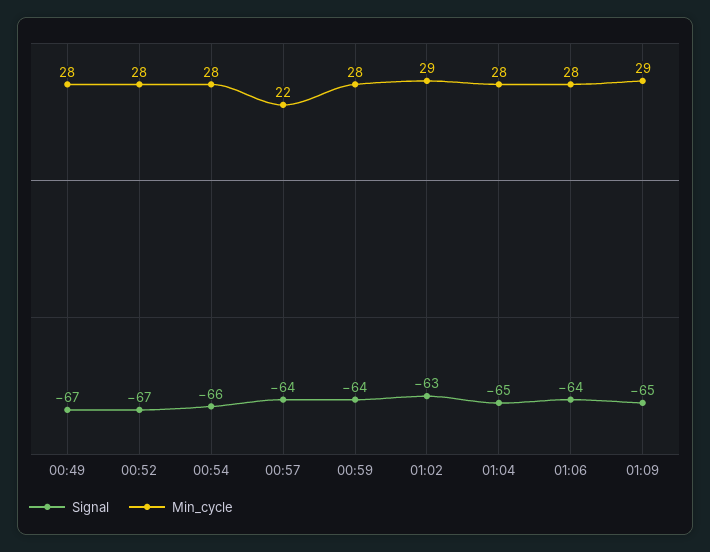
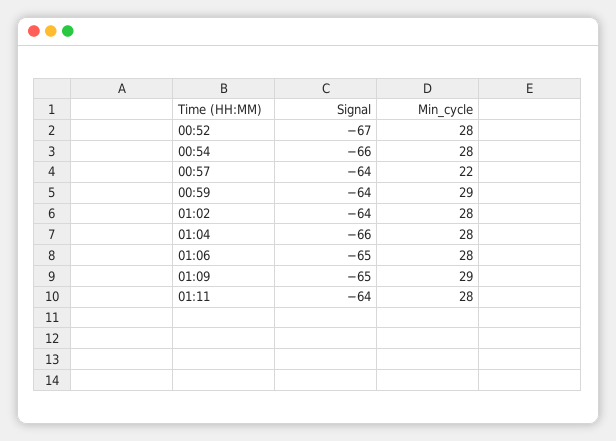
Signal, 00:49: -67 -> none
Min_cycle, 00:49: 28 -> none
Min_cycle, 00:59: 28 -> 29
Signal, 01:02: -63 -> -64
Min_cycle, 01:02: 29 -> 28
Signal, 01:04: -65 -> -66
Signal, 01:06: -64 -> -65
Signal, 01:11: none -> -64
Min_cycle, 01:11: none -> 28

